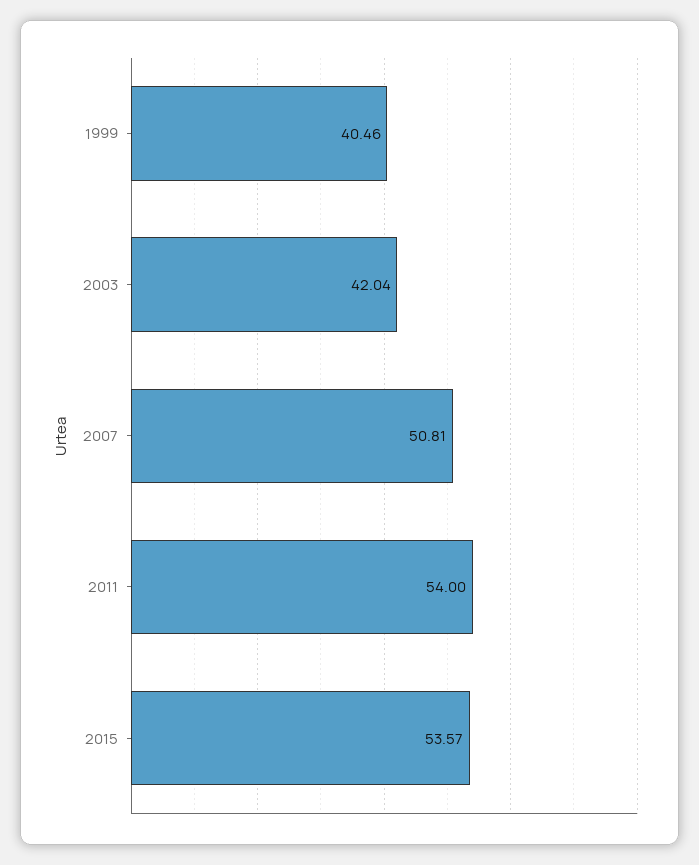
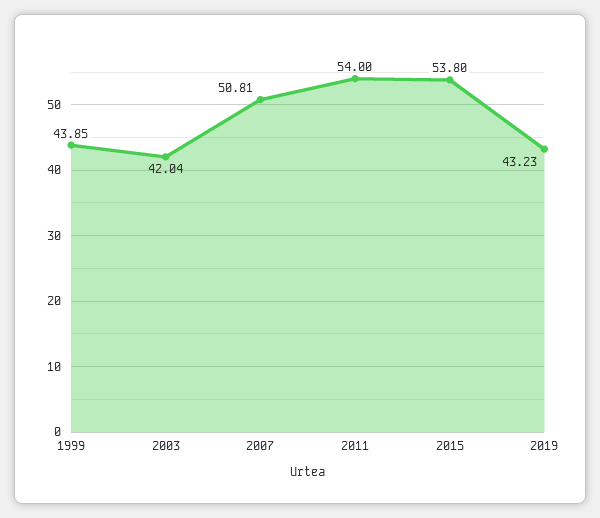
1999: 40.46 -> 43.85
2015: 53.57 -> 53.8
2019: none -> 43.23

